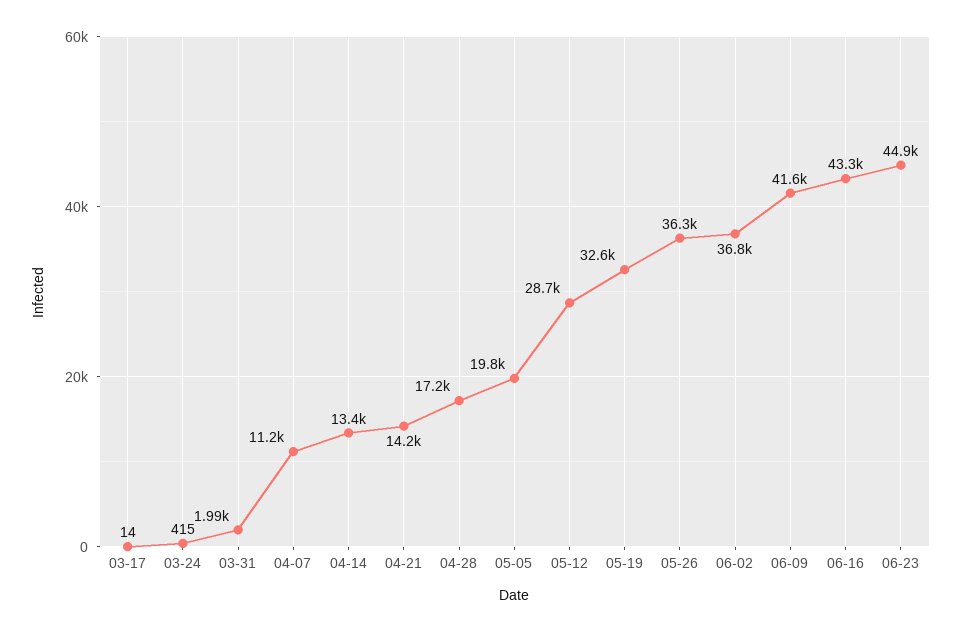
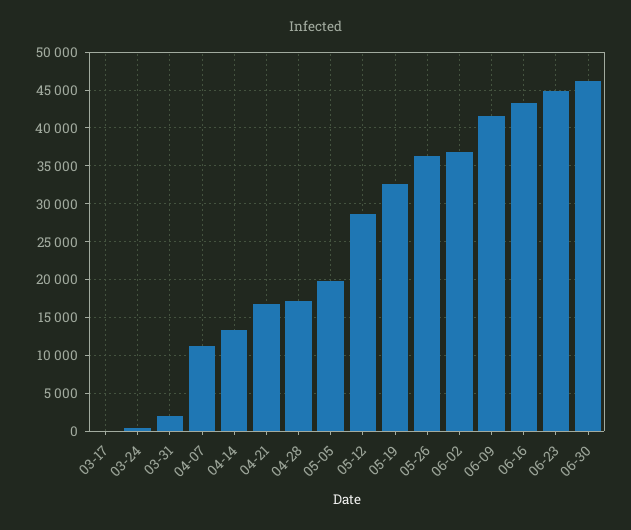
04-21: 14200 -> 17000
06-30: none -> 46000

